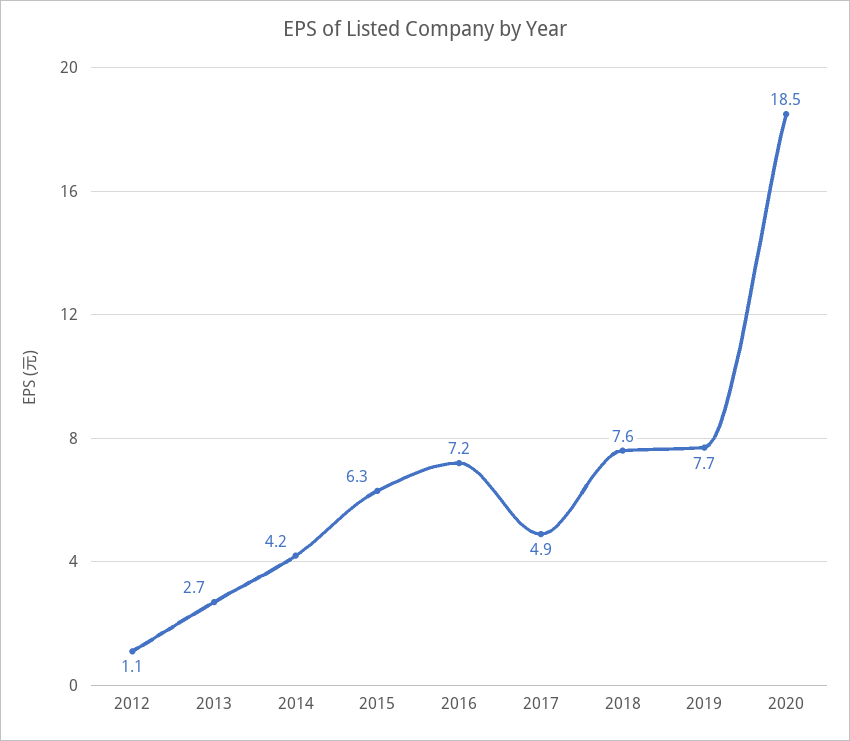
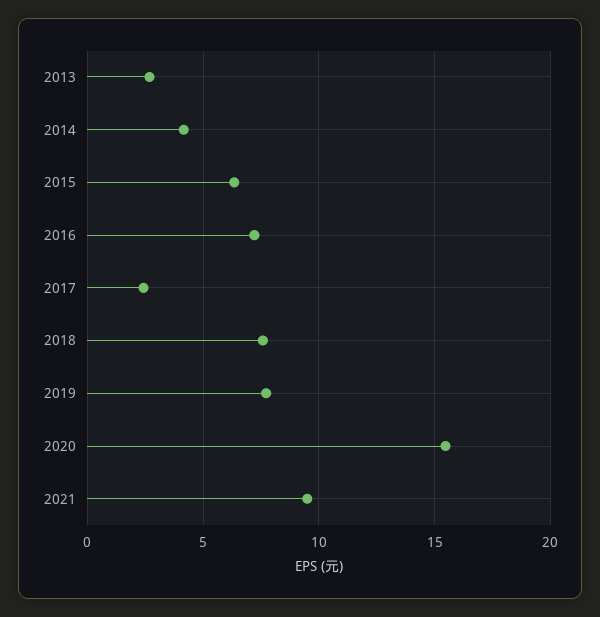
2012: 1.1 -> none
2017: 4.9 -> 2.5
2020: 18.5 -> 15.5
2021: none -> 9.5

